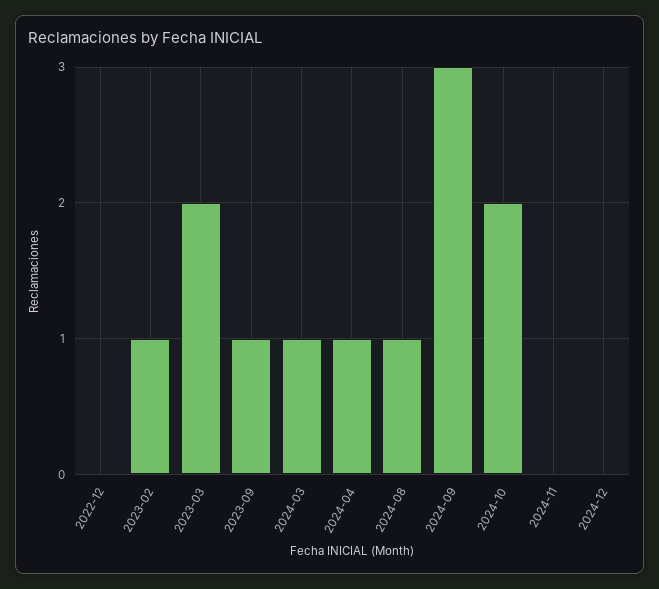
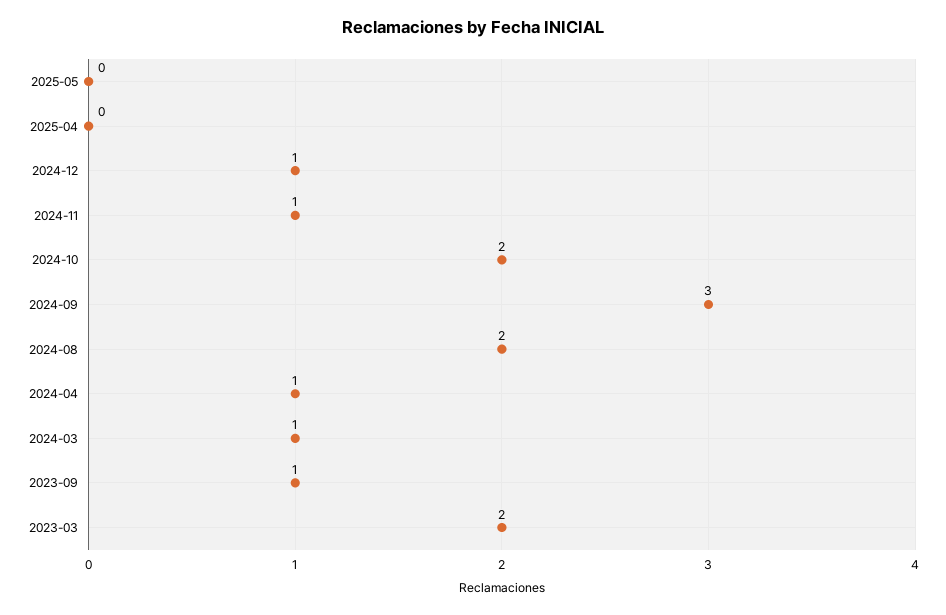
2022-12: 0 -> none
2023-02: 1 -> none
2024-08: 1 -> 2
2024-11: 0 -> 1
2024-12: 0 -> 1
2025-05: none -> 0
2025-04: none -> 0

